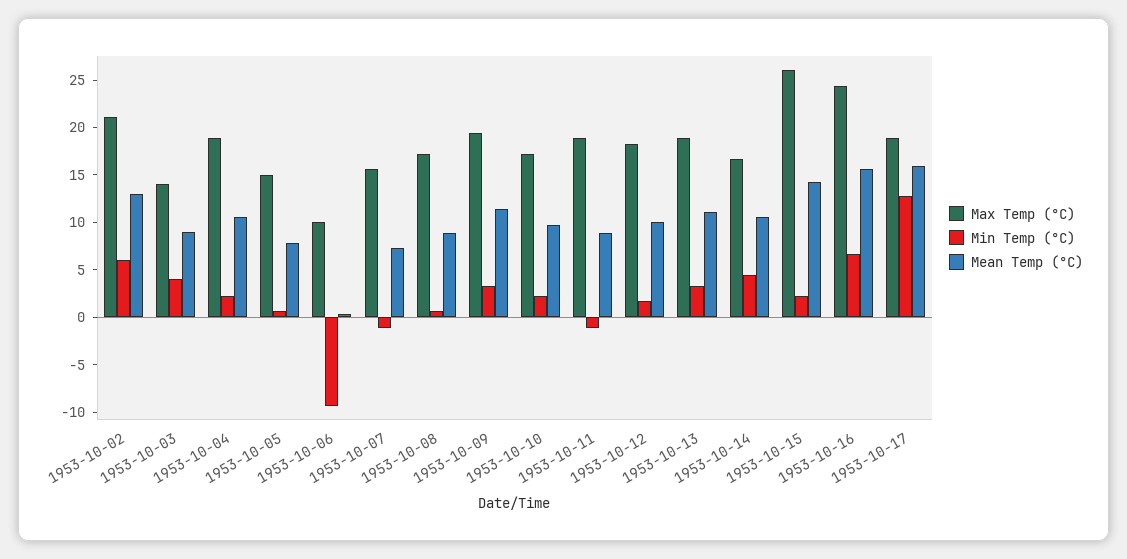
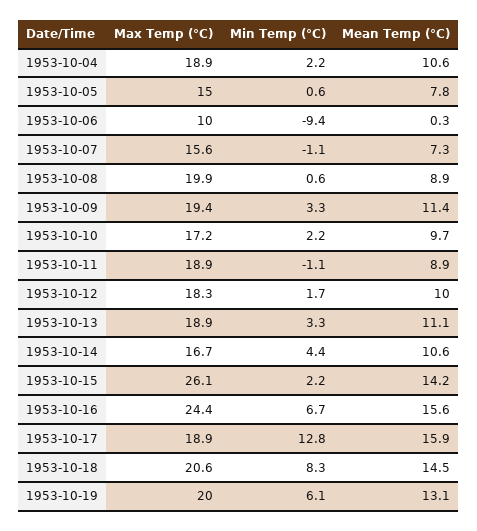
Max Temp (°C), 1953-10-02: 21 -> none
Min Temp (°C), 1953-10-02: 6 -> none
Mean Temp (°C), 1953-10-02: 13 -> none
Max Temp (°C), 1953-10-03: 14 -> none
Min Temp (°C), 1953-10-03: 4 -> none
Mean Temp (°C), 1953-10-03: 9 -> none
Max Temp (°C), 1953-10-08: 17 -> 19.9
Max Temp (°C), 1953-10-18: none -> 20.6
Min Temp (°C), 1953-10-18: none -> 8.3
Mean Temp (°C), 1953-10-18: none -> 14.5
Max Temp (°C), 1953-10-19: none -> 20
Min Temp (°C), 1953-10-19: none -> 6.1
Mean Temp (°C), 1953-10-19: none -> 13.1

